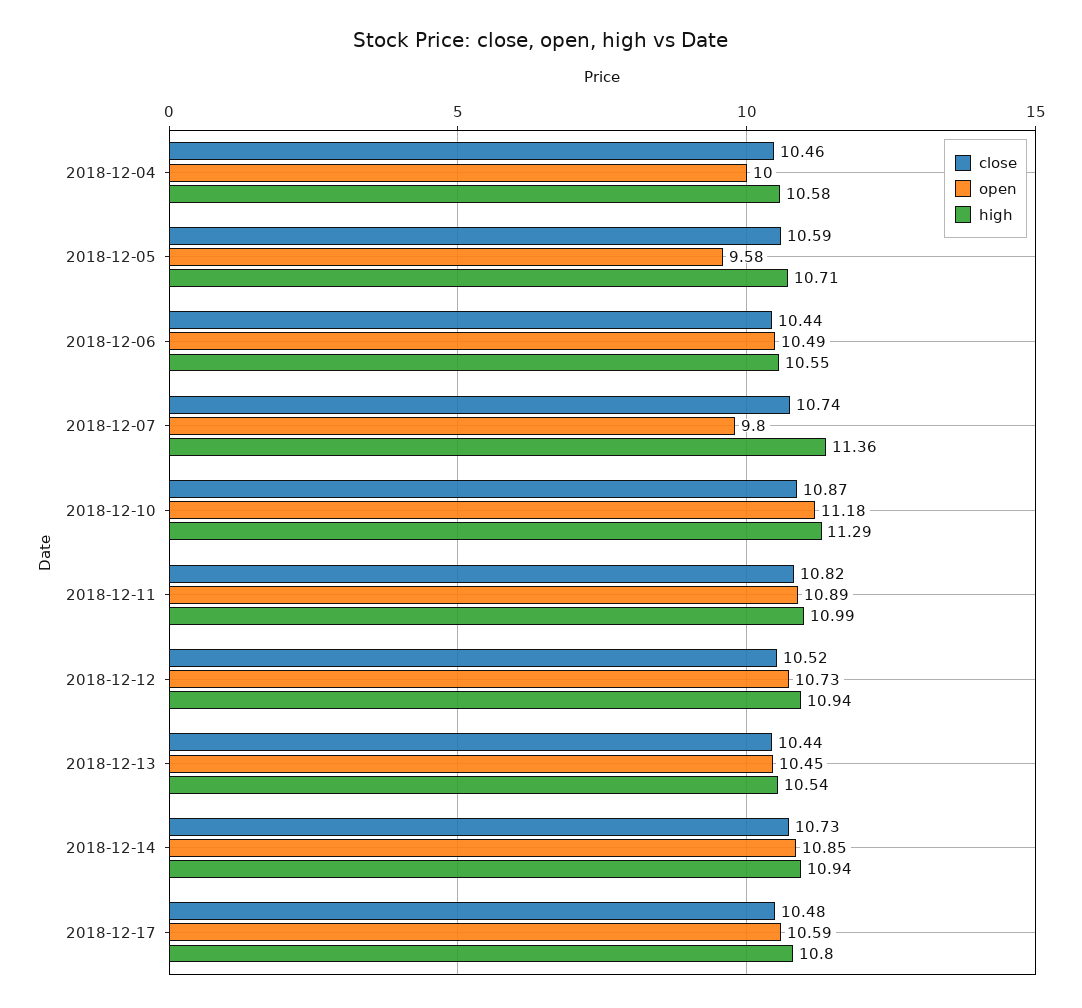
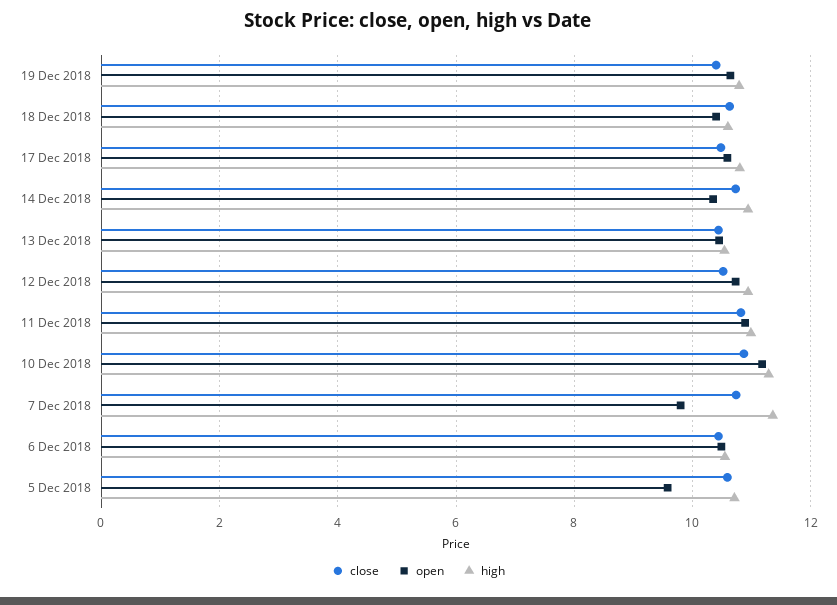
close, 2018-12-04: 10.46 -> none
open, 2018-12-04: 10 -> none
high, 2018-12-04: 10.58 -> none
open, 2018-12-14: 10.85 -> 10.4
close, 19 Dec 2018: none -> 10.4
open, 19 Dec 2018: none -> 10.6
high, 19 Dec 2018: none -> 10.8
close, 18 Dec 2018: none -> 10.6
open, 18 Dec 2018: none -> 10.4
high, 18 Dec 2018: none -> 10.6

